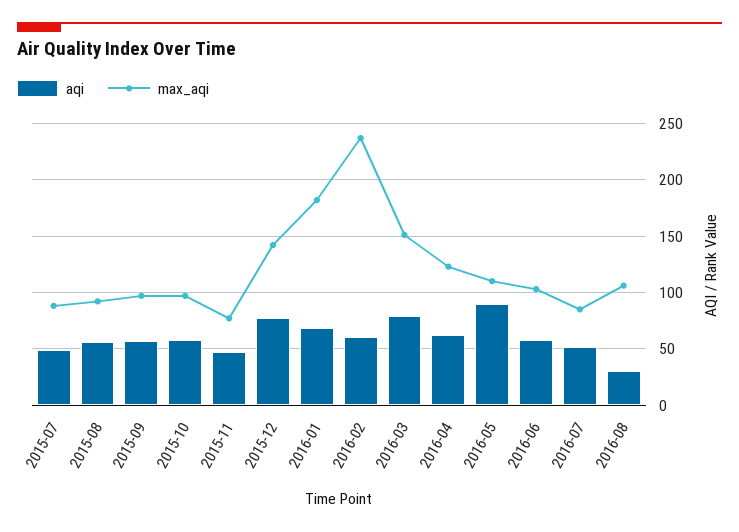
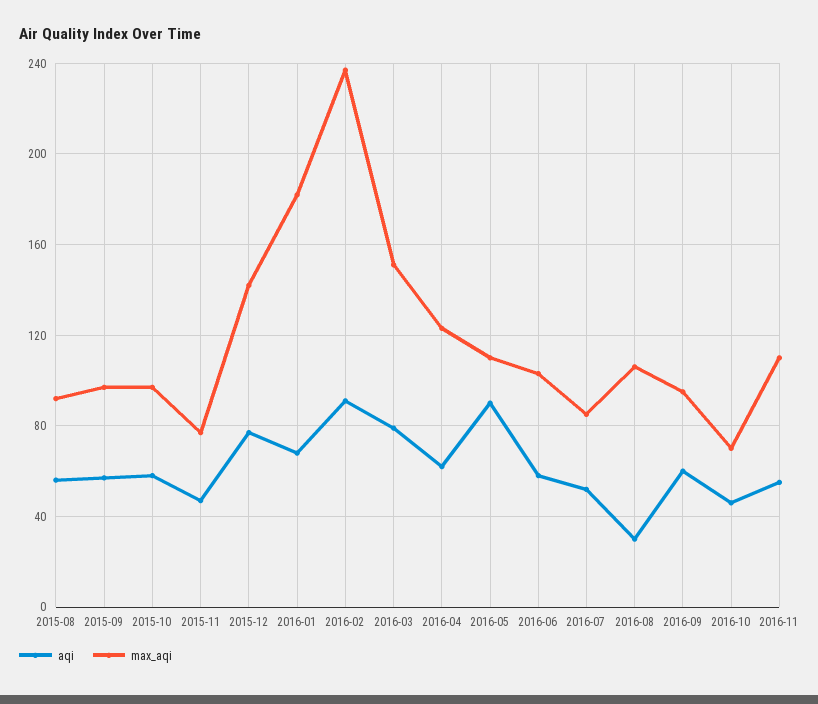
aqi, 2015-07: 50 -> none
max_aqi, 2015-07: 90 -> none
aqi, 2016-02: 60 -> 90
aqi, 2016-09: none -> 60
max_aqi, 2016-09: none -> 95
aqi, 2016-10: none -> 45
max_aqi, 2016-10: none -> 70
aqi, 2016-11: none -> 55
max_aqi, 2016-11: none -> 110

